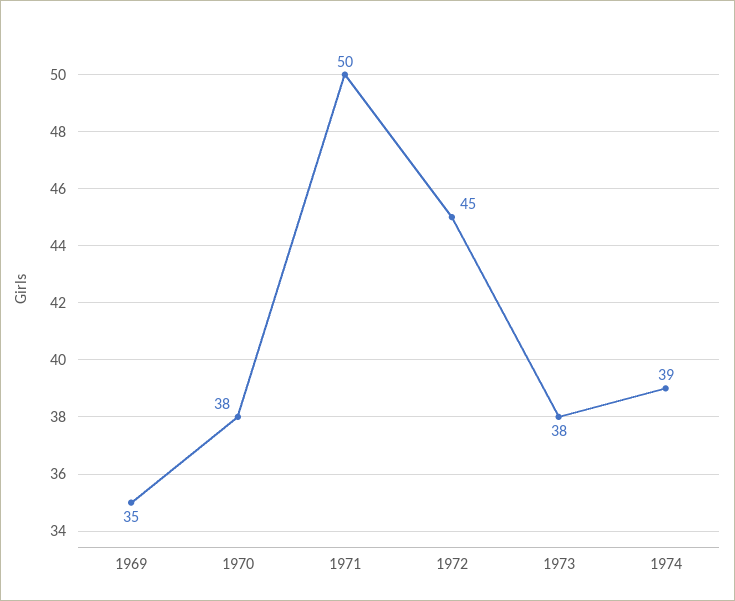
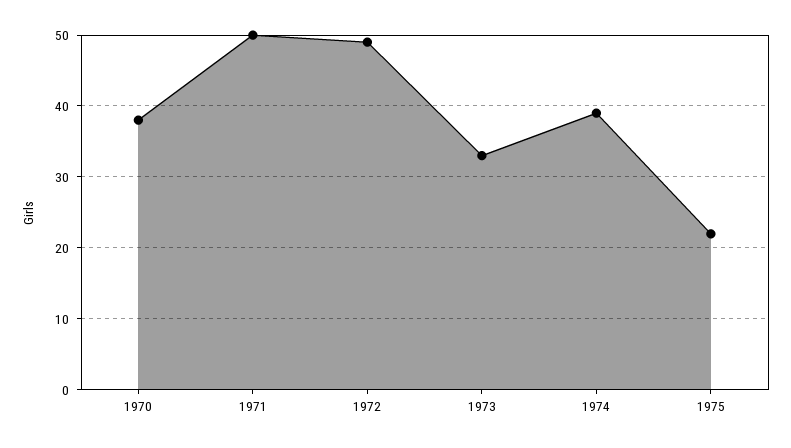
1969: 35 -> none
1972: 45 -> 49
1973: 38 -> 33
1975: none -> 22

